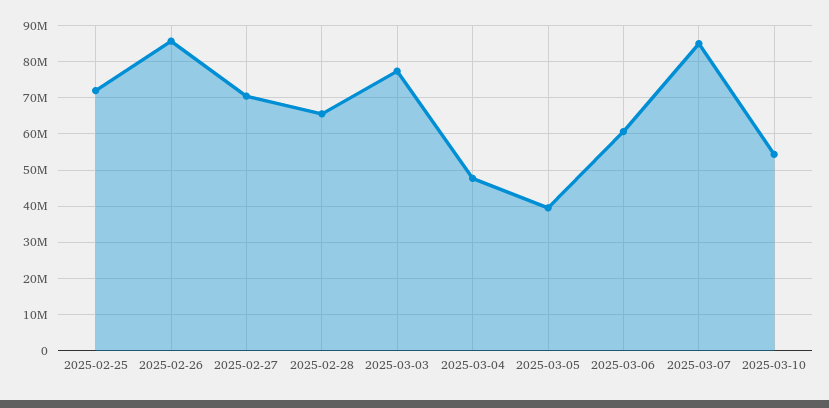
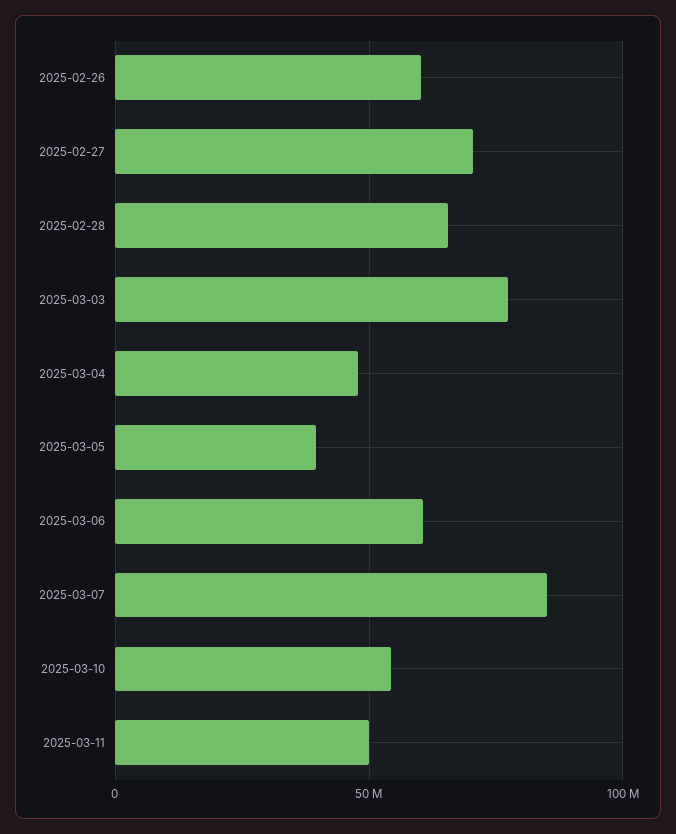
2025-02-25: 72000000 -> none
2025-02-26: 86000000 -> 60000000
2025-03-11: none -> 50000000

